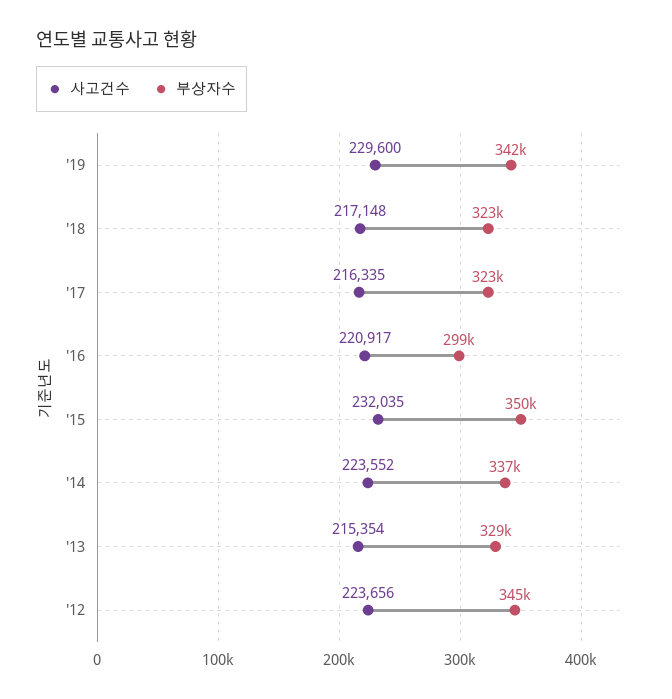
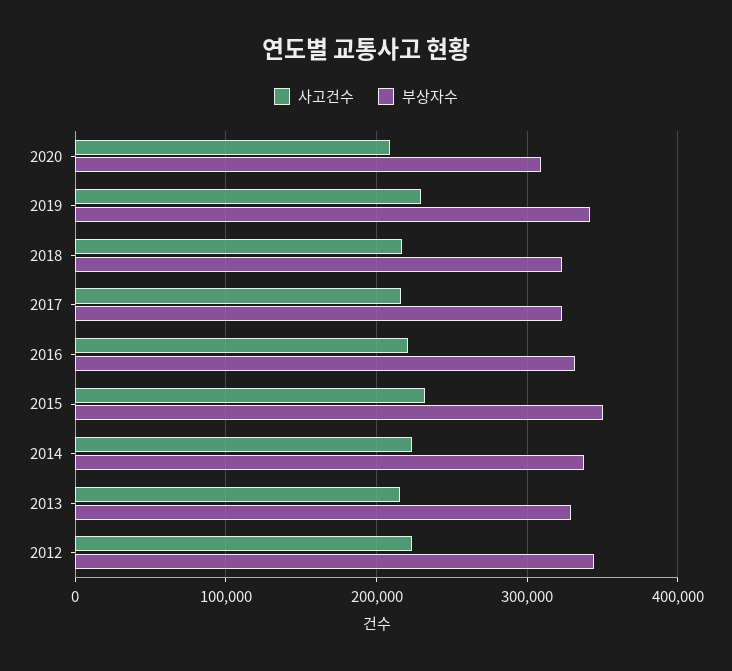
부상자수, '16: 299000 -> 330000
사고건수, 2020: none -> 210000
부상자수, 2020: none -> 310000

